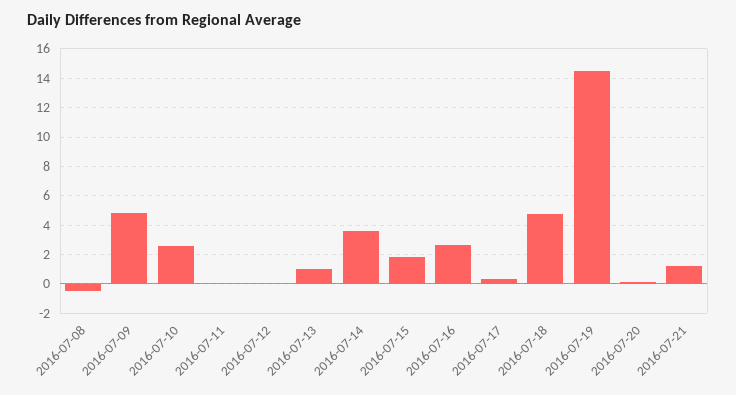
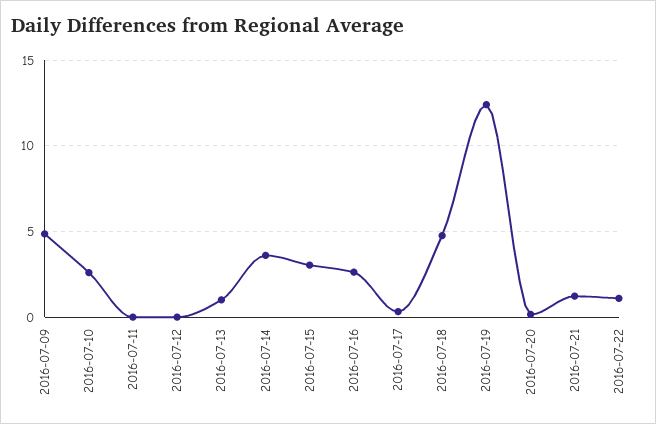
2016-07-08: -0.5 -> none
2016-07-15: 2 -> 3
2016-07-19: 14.5 -> 12.5
2016-07-22: none -> 1

